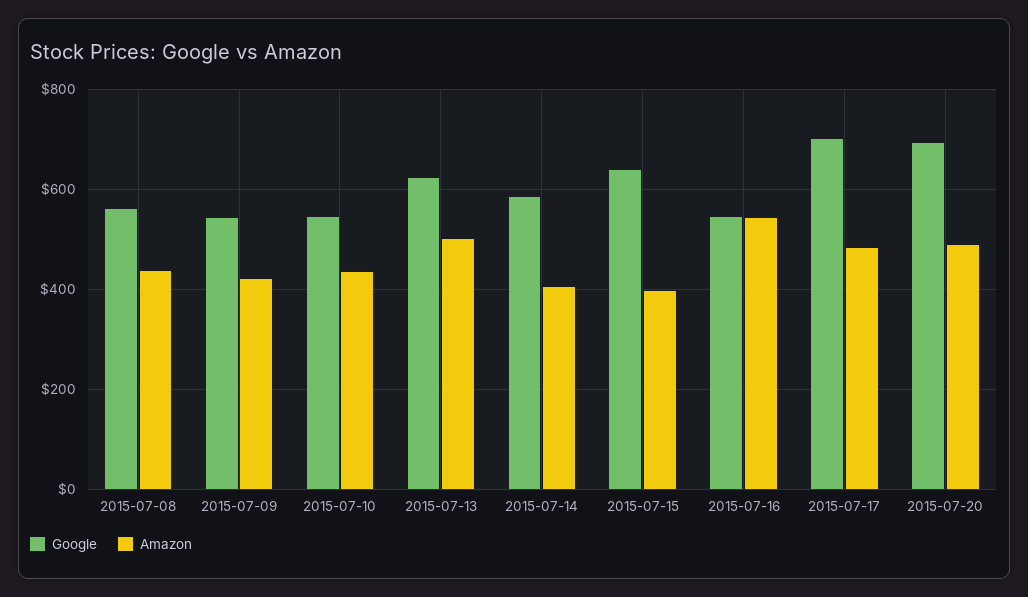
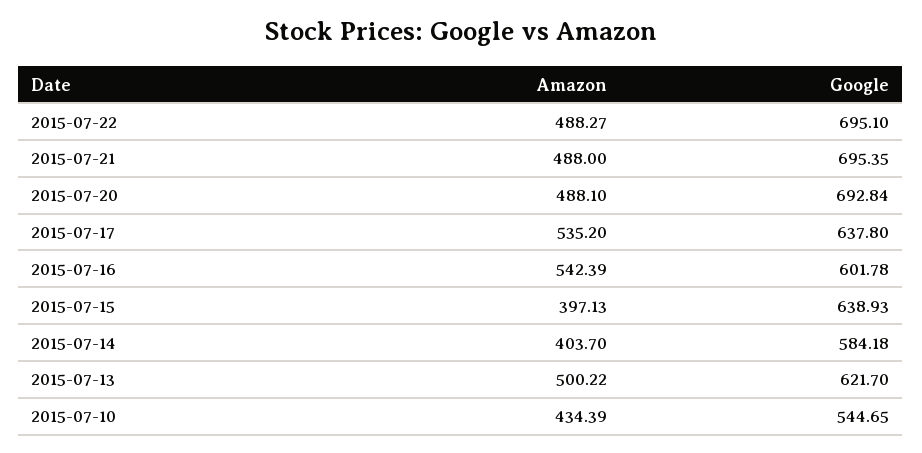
Google, 2015-07-08: 560 -> none
Amazon, 2015-07-08: 440 -> none
Google, 2015-07-09: 540 -> none
Amazon, 2015-07-09: 420 -> none
Google, 2015-07-16: 540 -> 601.78
Google, 2015-07-17: 700 -> 637.8
Amazon, 2015-07-17: 480 -> 535.2
Amazon, 2015-07-22: none -> 488.27
Google, 2015-07-22: none -> 695.1
Amazon, 2015-07-21: none -> 488
Google, 2015-07-21: none -> 695.35

